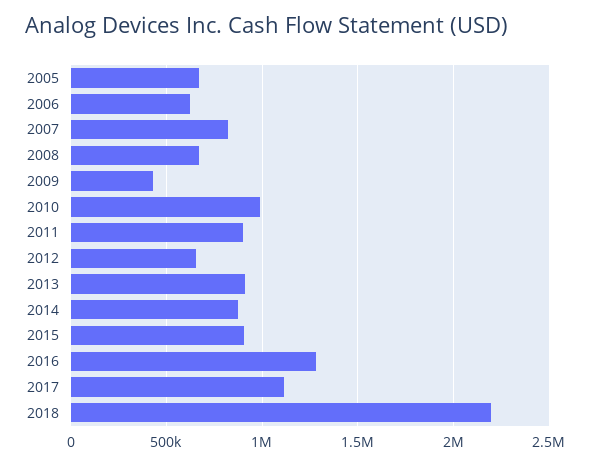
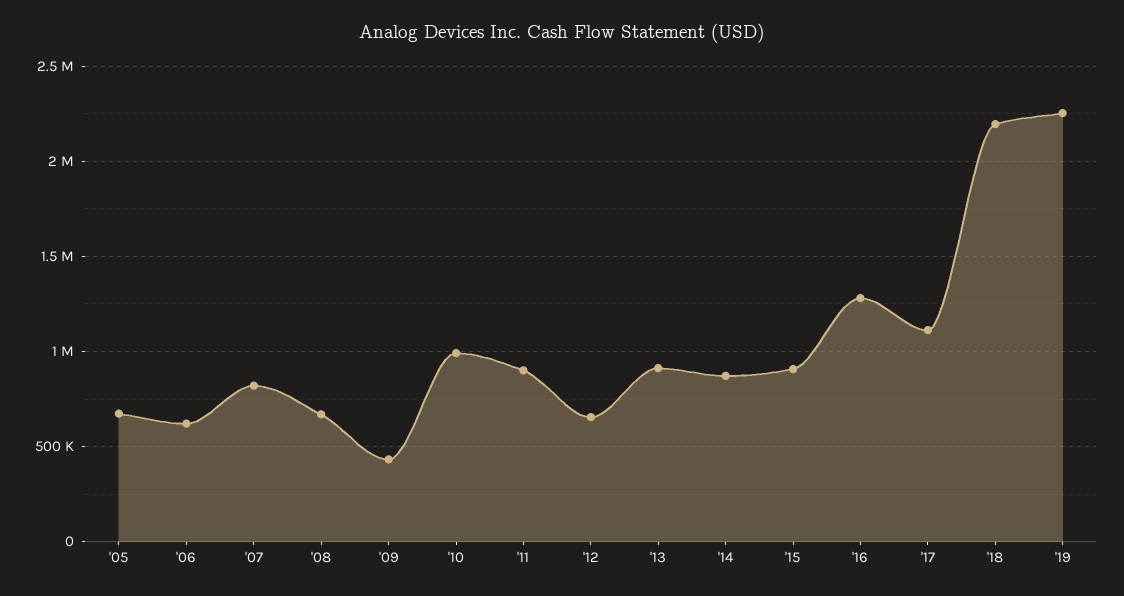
'19: none -> 2250000

